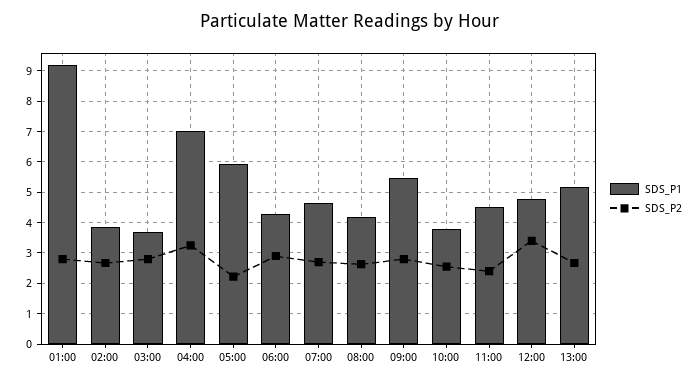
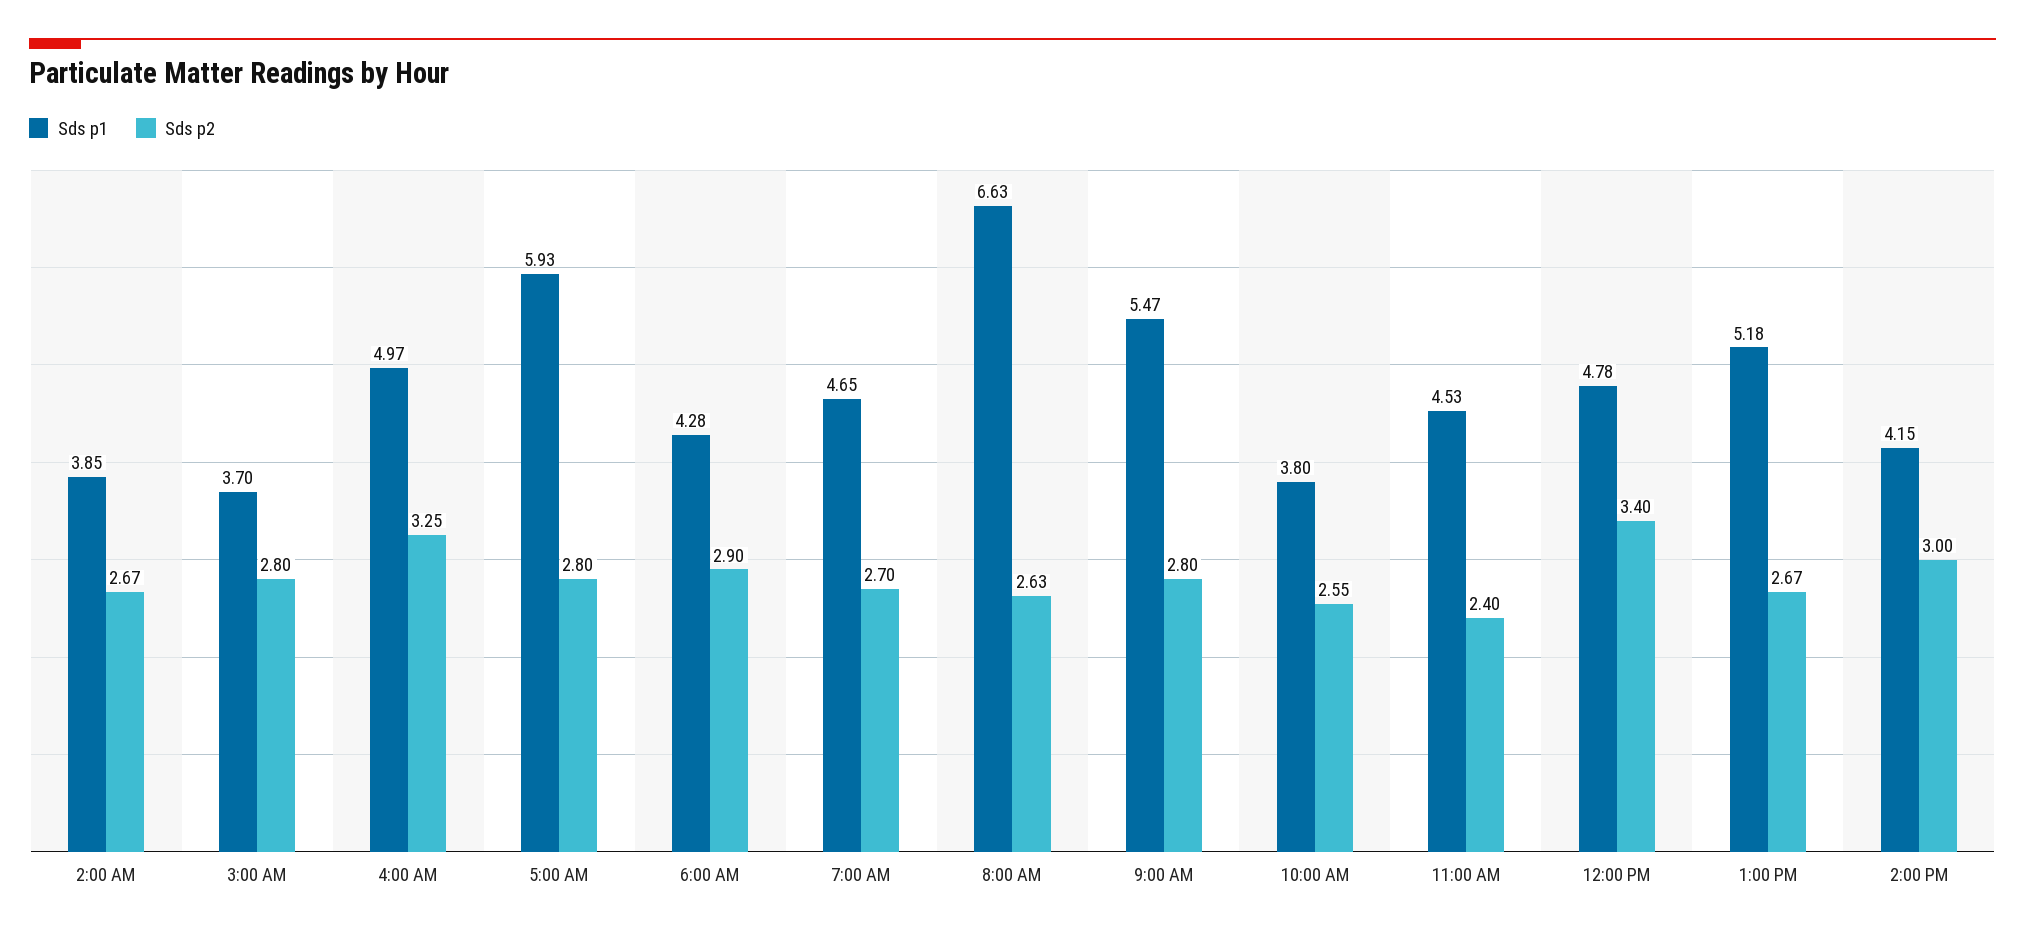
SDS_P1, 01:00: 9.2 -> none
SDS_P2, 01:00: 2.8 -> none
SDS_P1, 04:00: 7 -> 4.97
SDS_P2, 05:00: 2.2 -> 2.8
SDS_P1, 08:00: 4.2 -> 6.63
SDS_P1, 2:00 PM: none -> 4.15
SDS_P2, 2:00 PM: none -> 3

